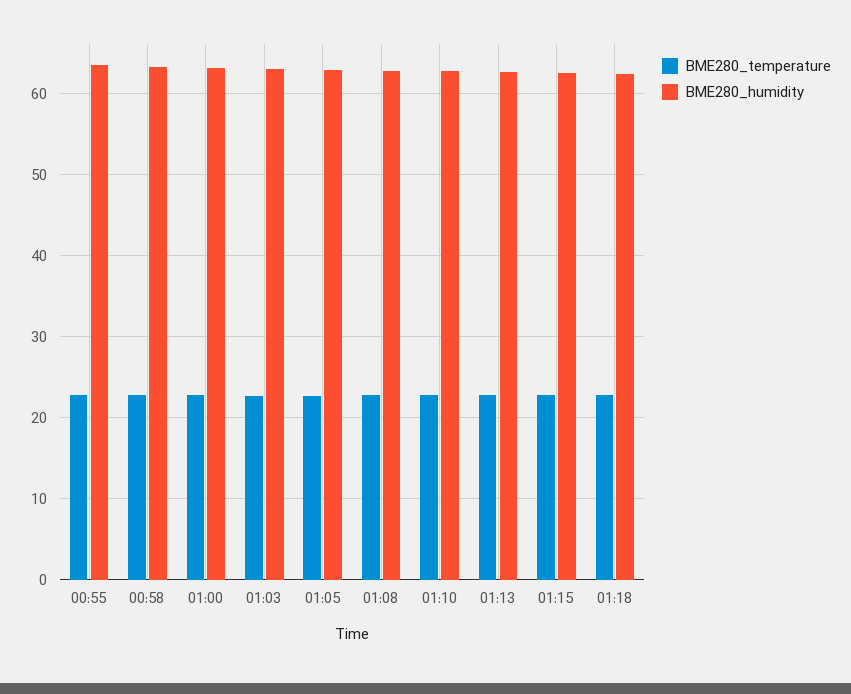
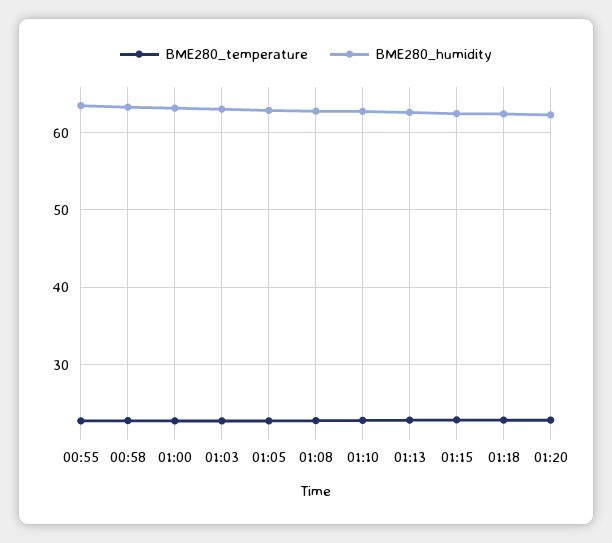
BME280_temperature, 01:20: none -> 23
BME280_humidity, 01:20: none -> 62

